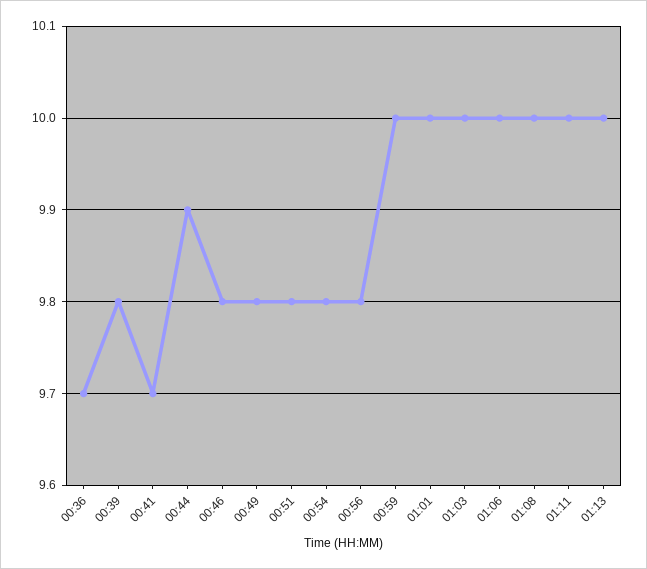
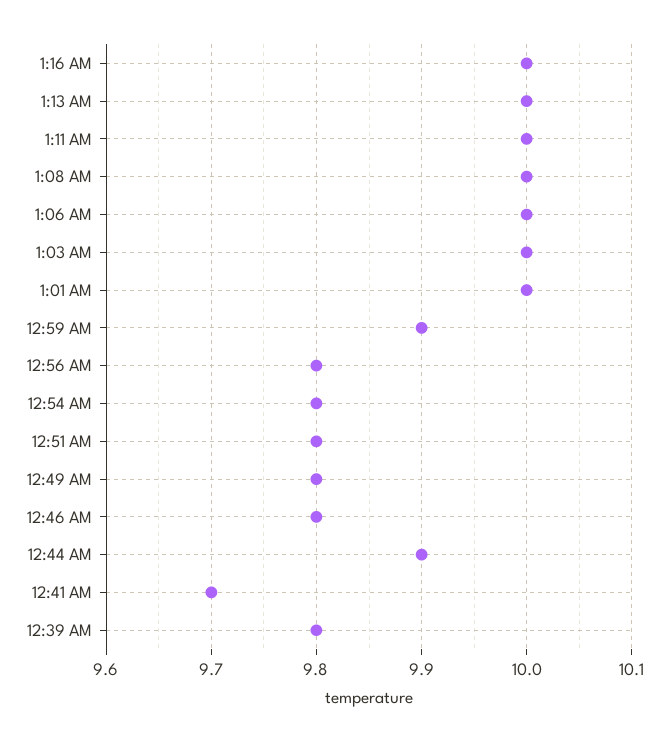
00:36: 9.7 -> none
00:59: 10 -> 9.9
1:16 AM: none -> 10

